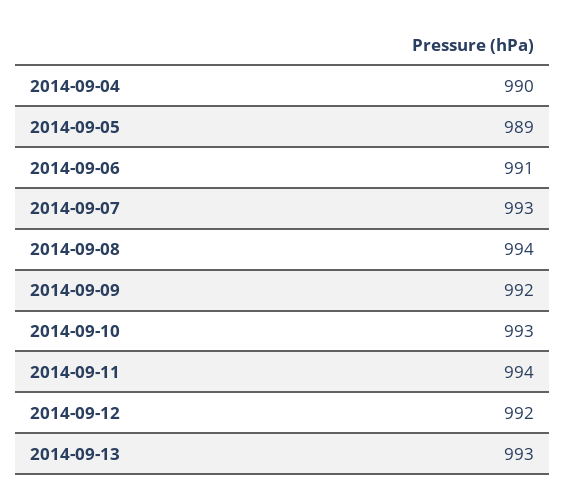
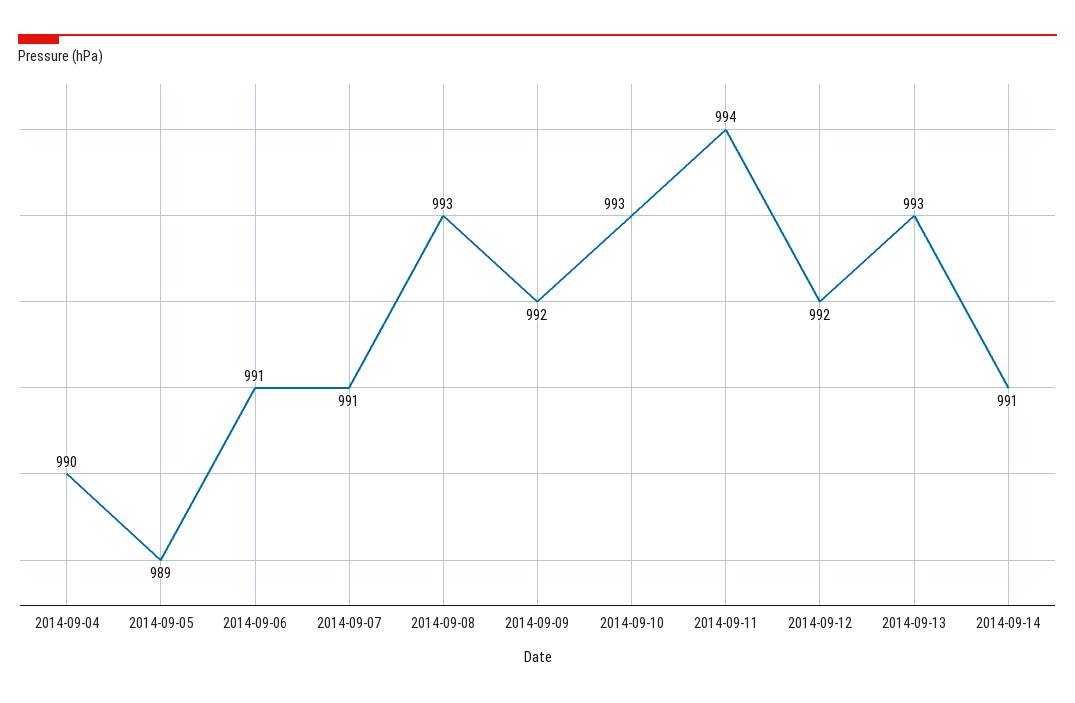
2014-09-07: 993 -> 991
2014-09-08: 994 -> 993
2014-09-14: none -> 991

